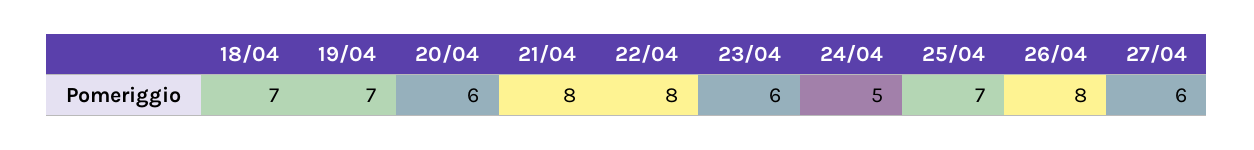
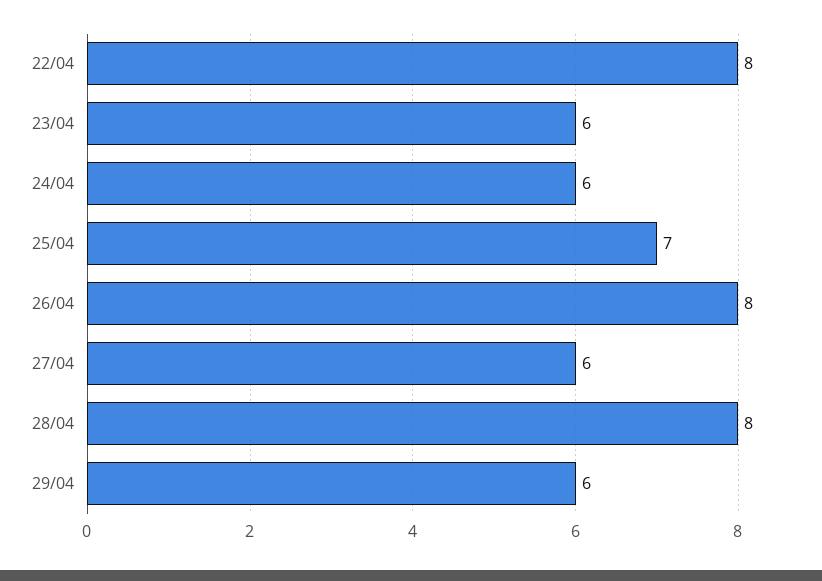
18/04: 7 -> none
19/04: 7 -> none
20/04: 6 -> none
21/04: 8 -> none
24/04: 5 -> 6
28/04: none -> 8
29/04: none -> 6

